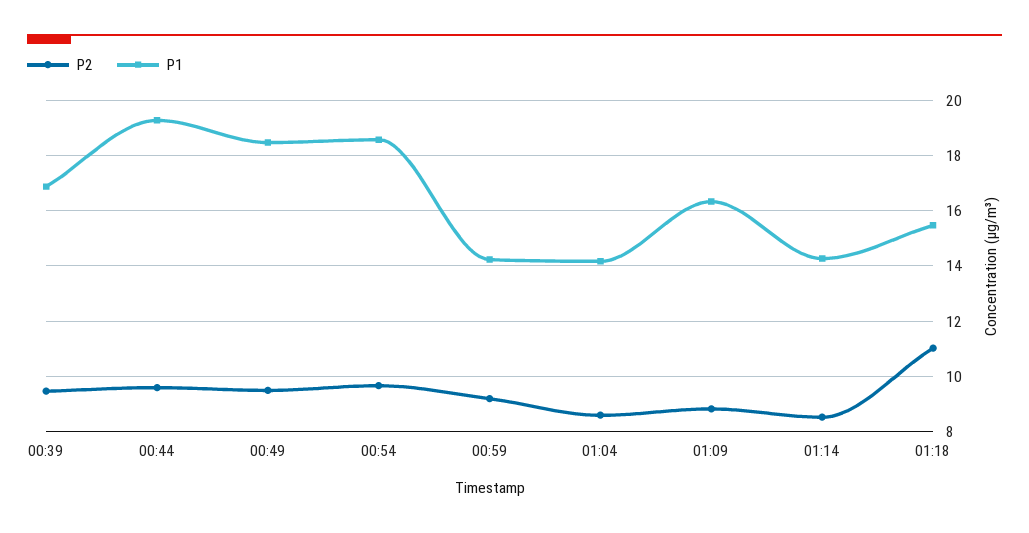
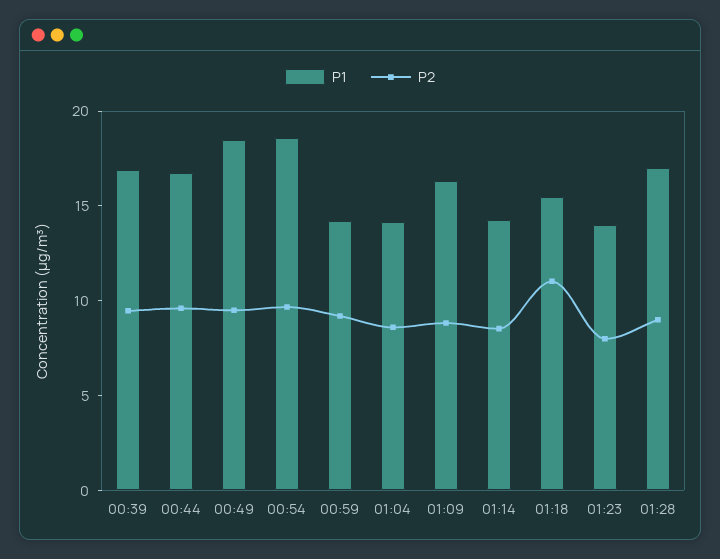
P1, 00:44: 19.25 -> 17
P1, 01:23: none -> 14
P2, 01:23: none -> 8
P1, 01:28: none -> 17
P2, 01:28: none -> 9

